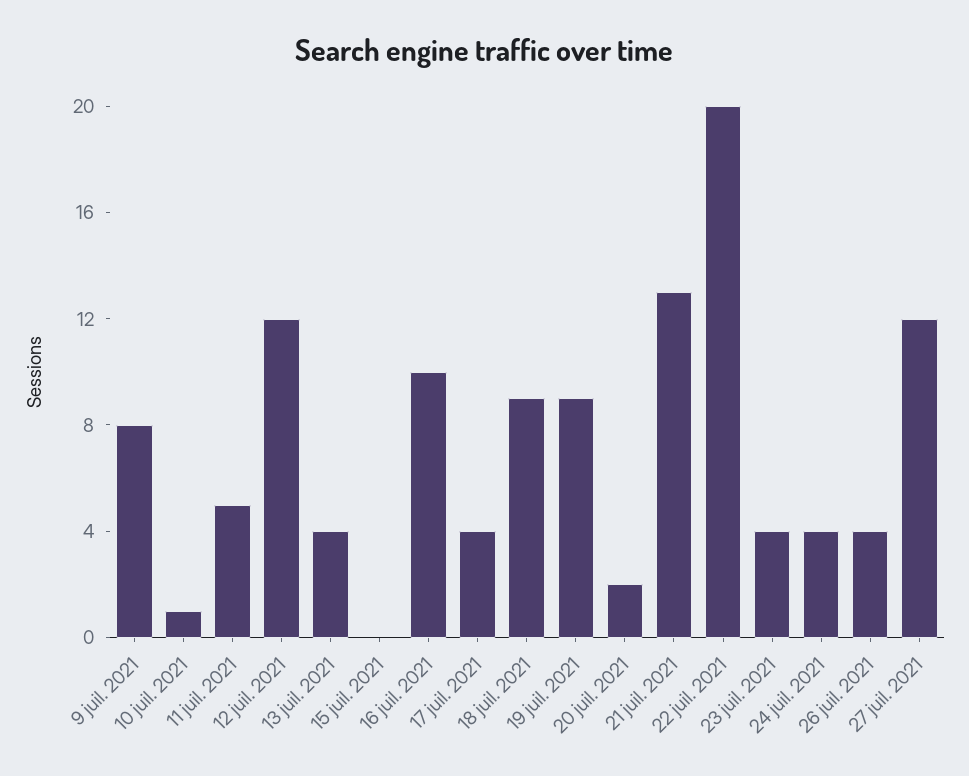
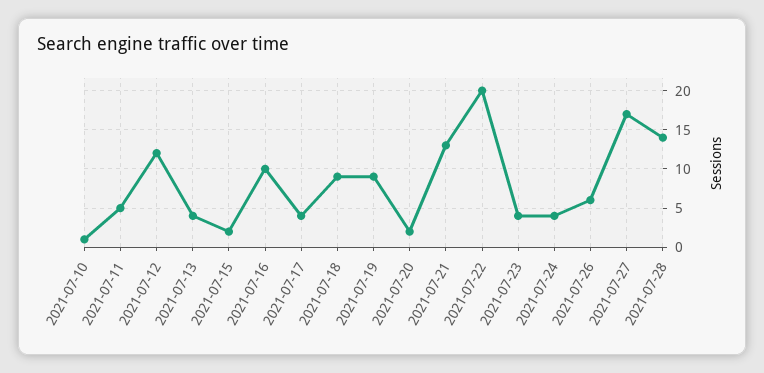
9 juil. 2021: 8 -> none
15 juil. 2021: 0 -> 2
26 juil. 2021: 4 -> 6
27 juil. 2021: 12 -> 17
2021-07-28: none -> 14

